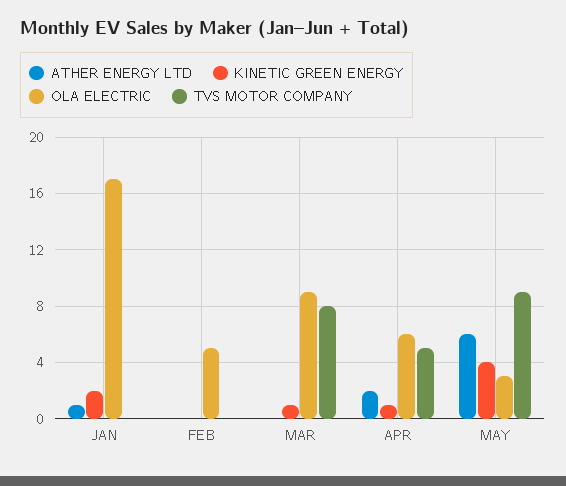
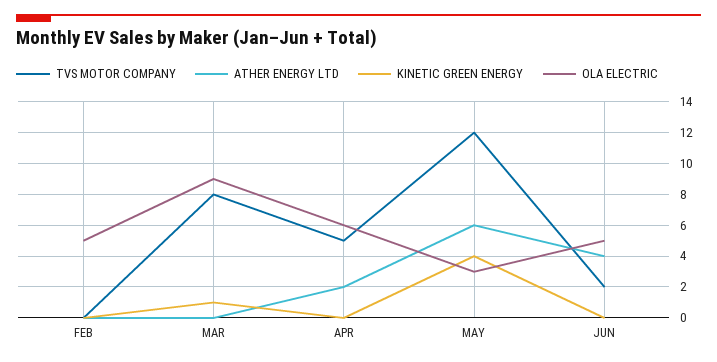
ATHER ENERGY LTD, JAN: 1 -> none
KINETIC GREEN ENERGY, JAN: 2 -> none
OLA ELECTRIC, JAN: 17 -> none
TVS MOTOR COMPANY, JAN: 0 -> none
KINETIC GREEN ENERGY, APR: 1 -> 0
TVS MOTOR COMPANY, MAY: 9 -> 12
TVS MOTOR COMPANY, JUN: none -> 2
ATHER ENERGY LTD, JUN: none -> 4
KINETIC GREEN ENERGY, JUN: none -> 0
OLA ELECTRIC, JUN: none -> 5

